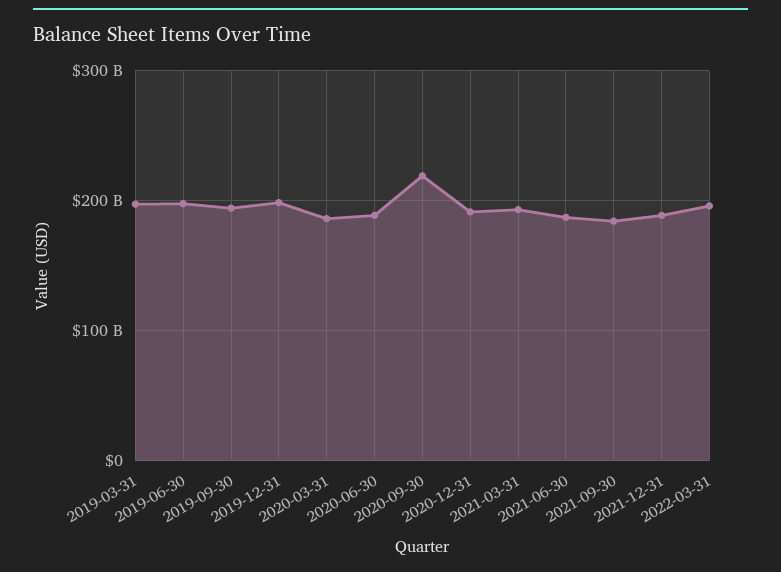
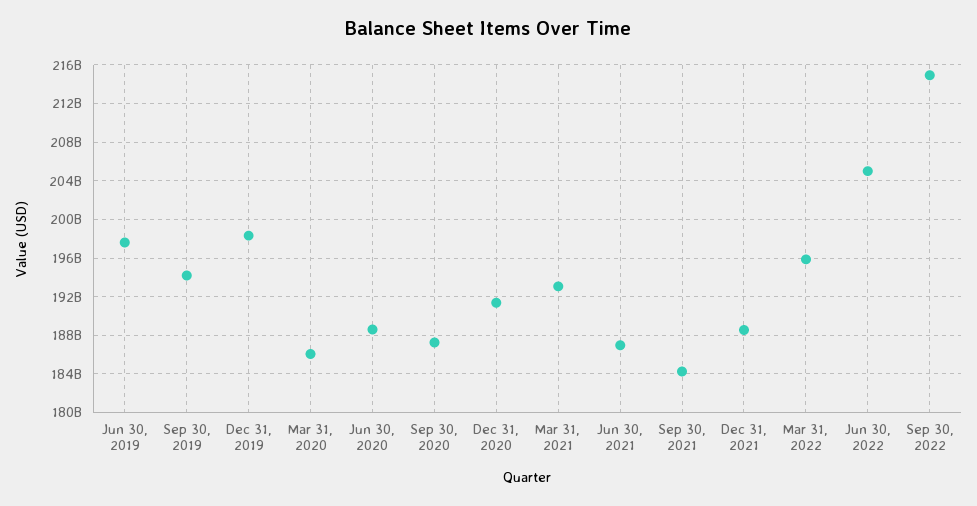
2019-03-31: 200000000000 -> none
2020-09-30: 220000000000 -> 187000000000
Jun 30, 2022: none -> 205000000000
Sep 30, 2022: none -> 215000000000

